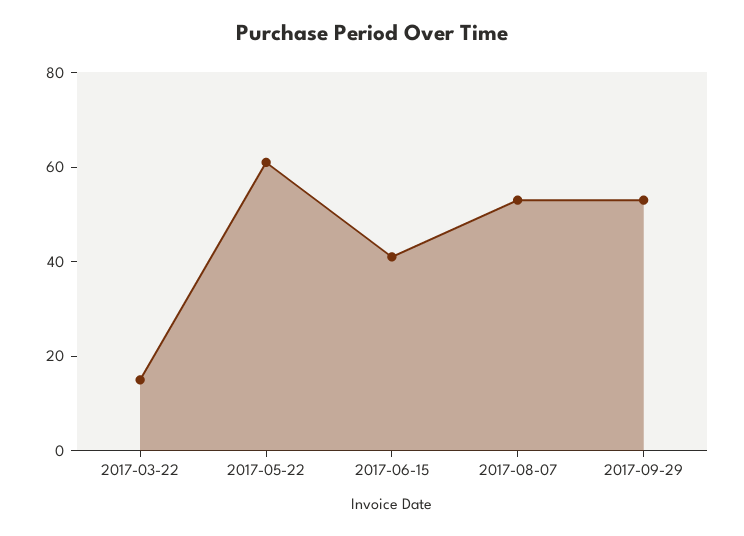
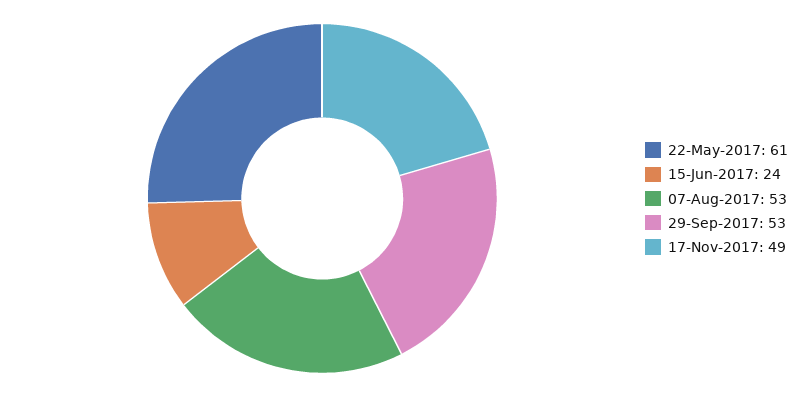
2017-03-22: 15 -> none
2017-06-15: 40 -> 24
17-Nov-2017: none -> 49

